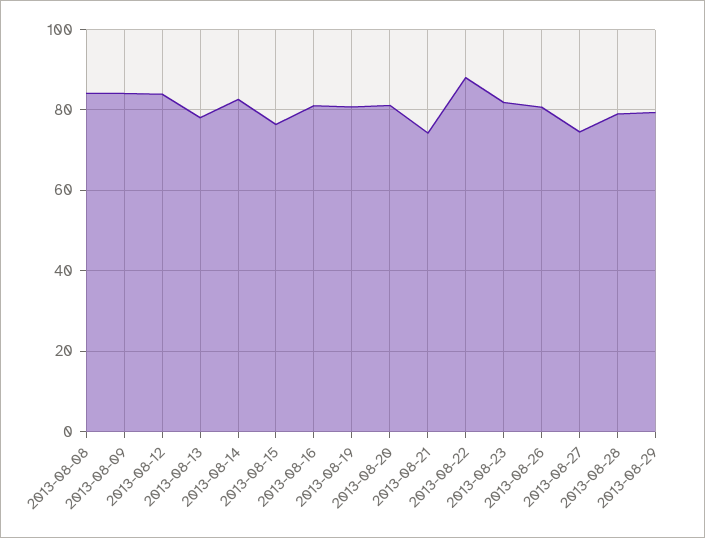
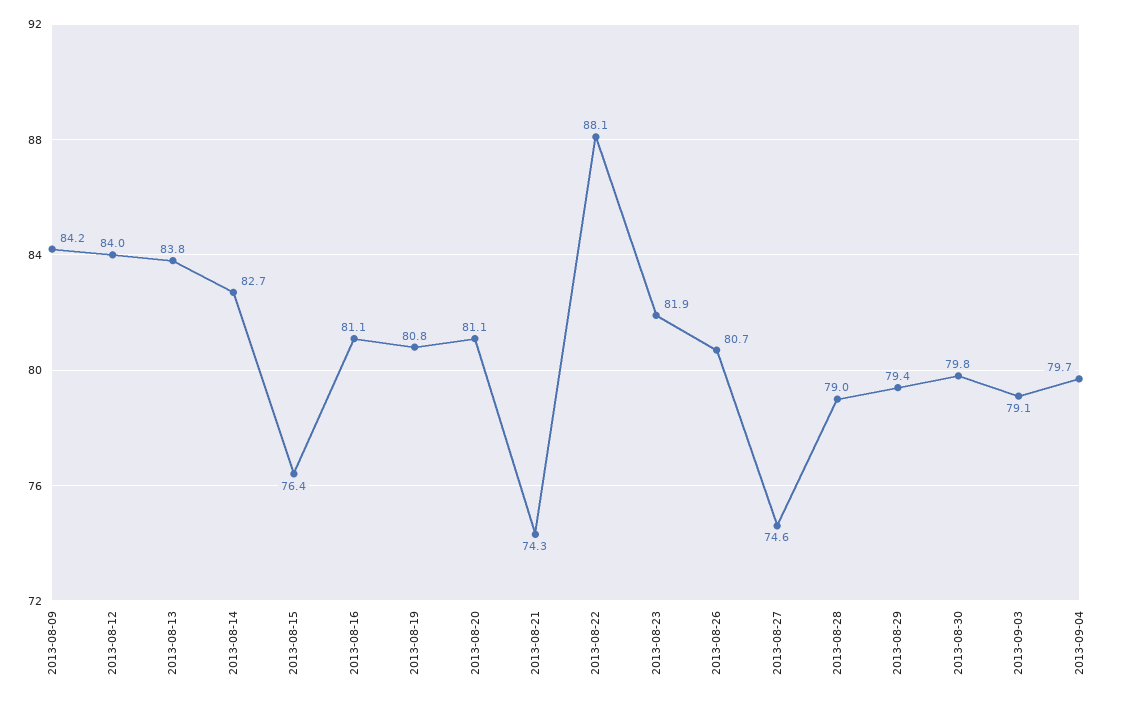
2013-08-08: 84 -> none
2013-08-13: 78 -> 83.8
2013-08-30: none -> 79.8
2013-09-03: none -> 79.1
2013-09-04: none -> 79.7

